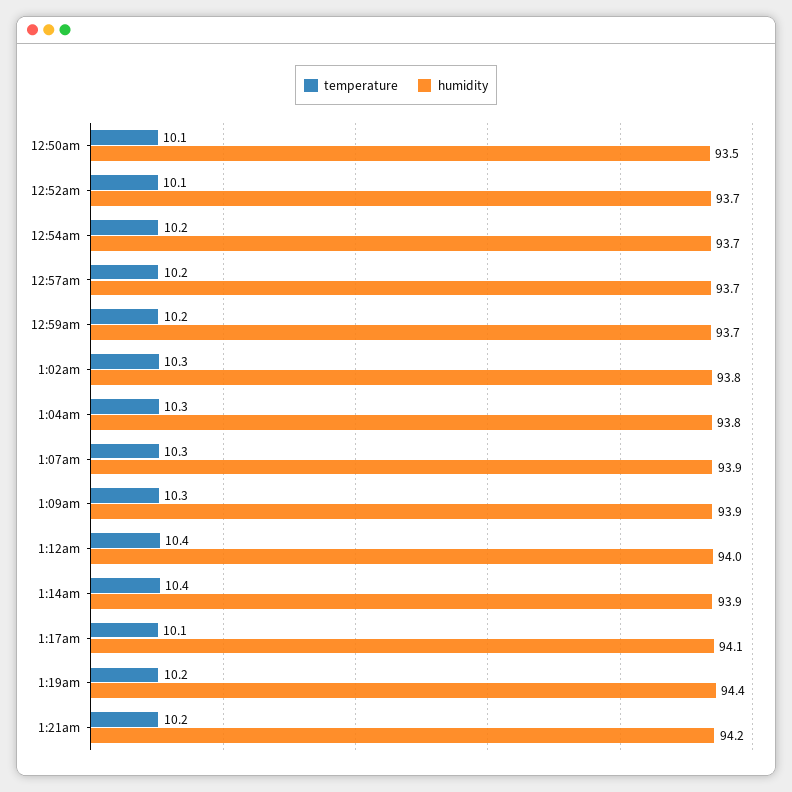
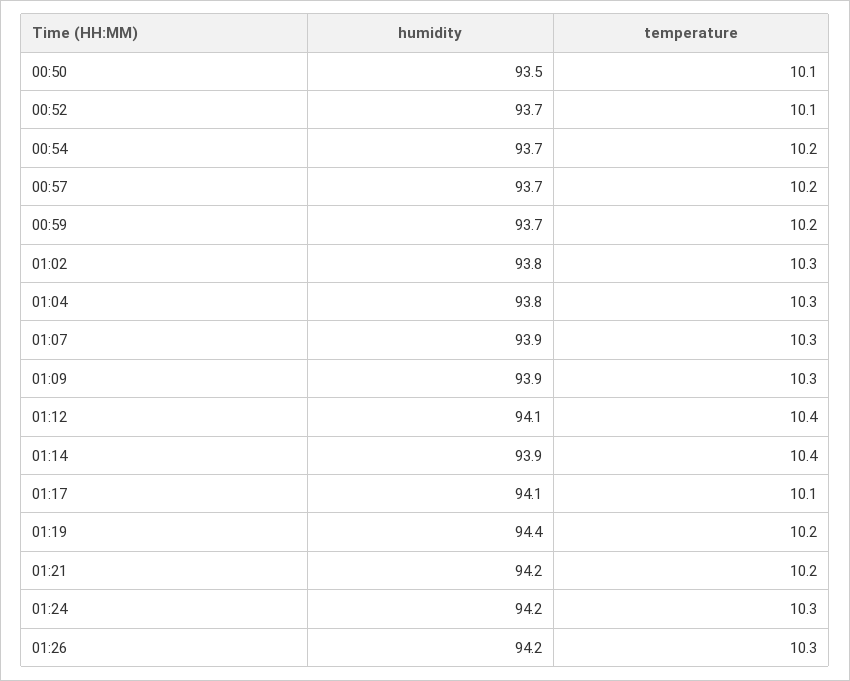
humidity, 1:12am: 94 -> 94.1
humidity, 01:24: none -> 94.2
temperature, 01:24: none -> 10.3
humidity, 01:26: none -> 94.2
temperature, 01:26: none -> 10.3

